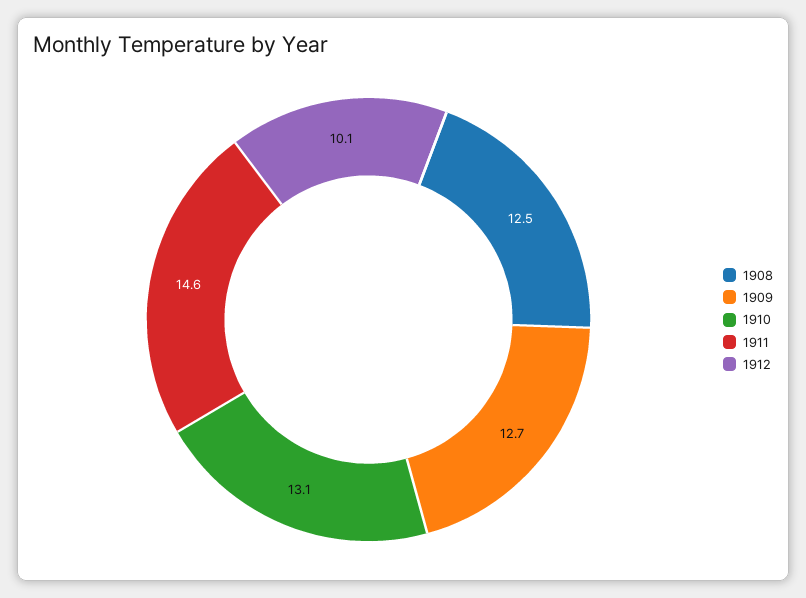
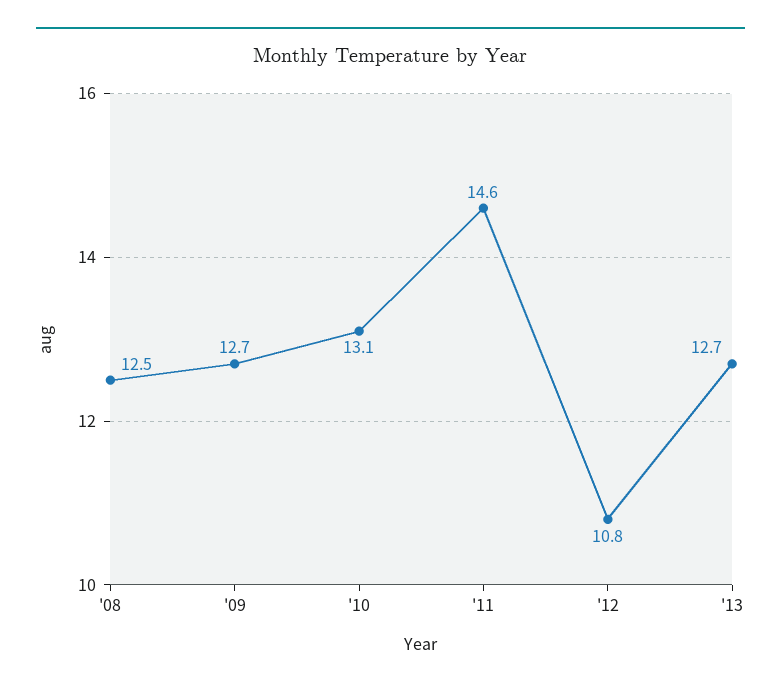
1912: 10.1 -> 10.8
'13: none -> 12.7

